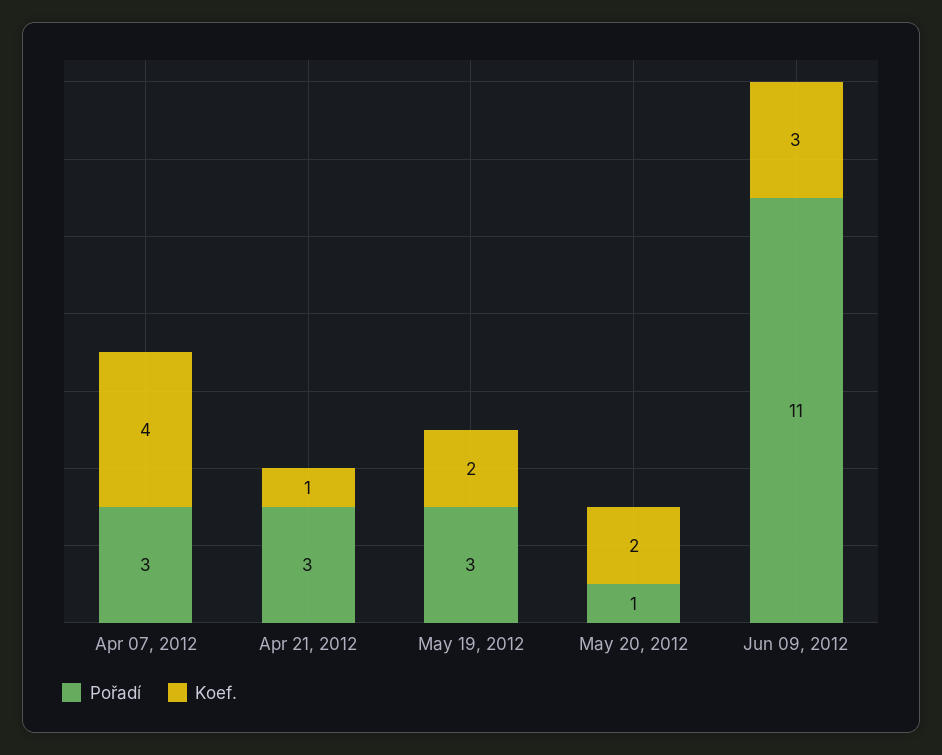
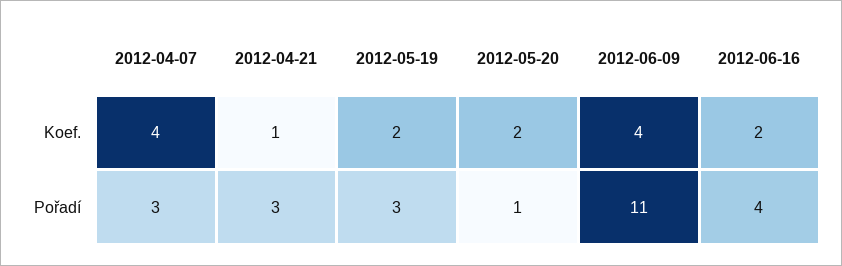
Koef., Jun 09, 2012: 3 -> 4
Koef., 2012-06-16: none -> 2
Pořadí, 2012-06-16: none -> 4

